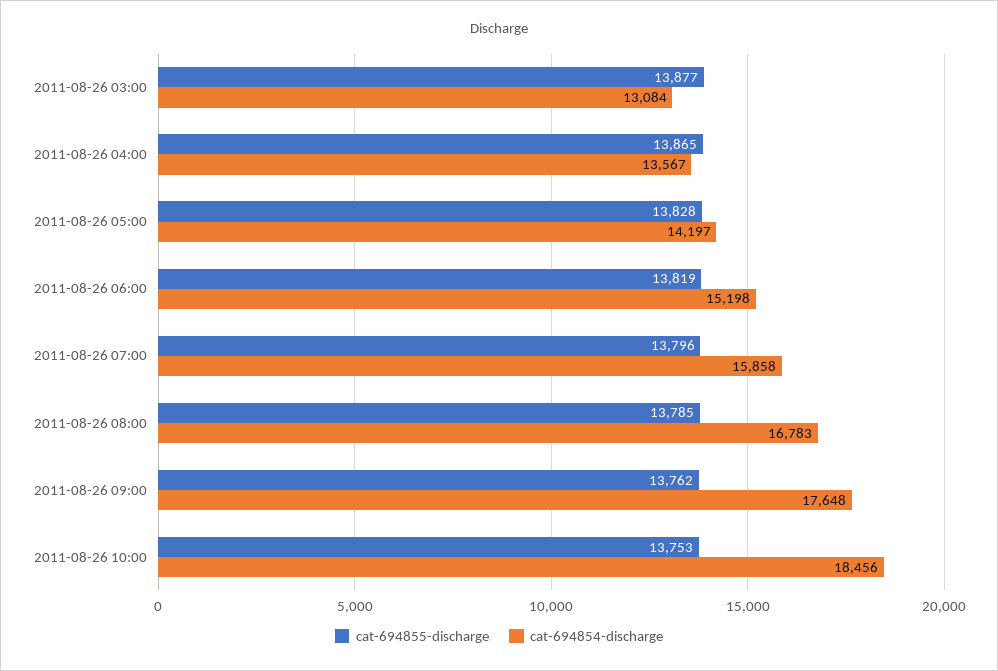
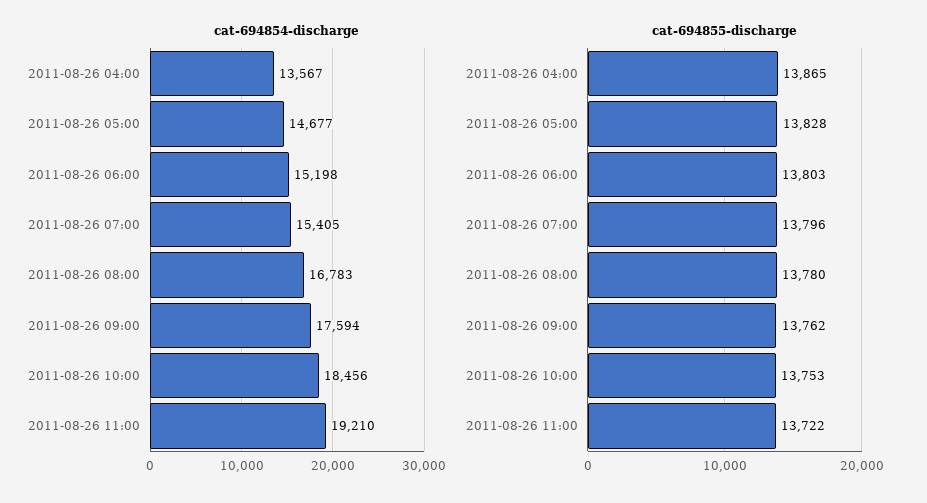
cat-694855-discharge, 2011-08-26 03:00: 13877 -> none
cat-694854-discharge, 2011-08-26 03:00: 13084 -> none
cat-694854-discharge, 2011-08-26 05:00: 14197 -> 14677
cat-694855-discharge, 2011-08-26 06:00: 13819 -> 13803
cat-694854-discharge, 2011-08-26 07:00: 15858 -> 15405
cat-694855-discharge, 2011-08-26 08:00: 13785 -> 13780
cat-694854-discharge, 2011-08-26 09:00: 17648 -> 17594
cat-694854-discharge, 2011-08-26 11:00: none -> 19210
cat-694855-discharge, 2011-08-26 11:00: none -> 13722

